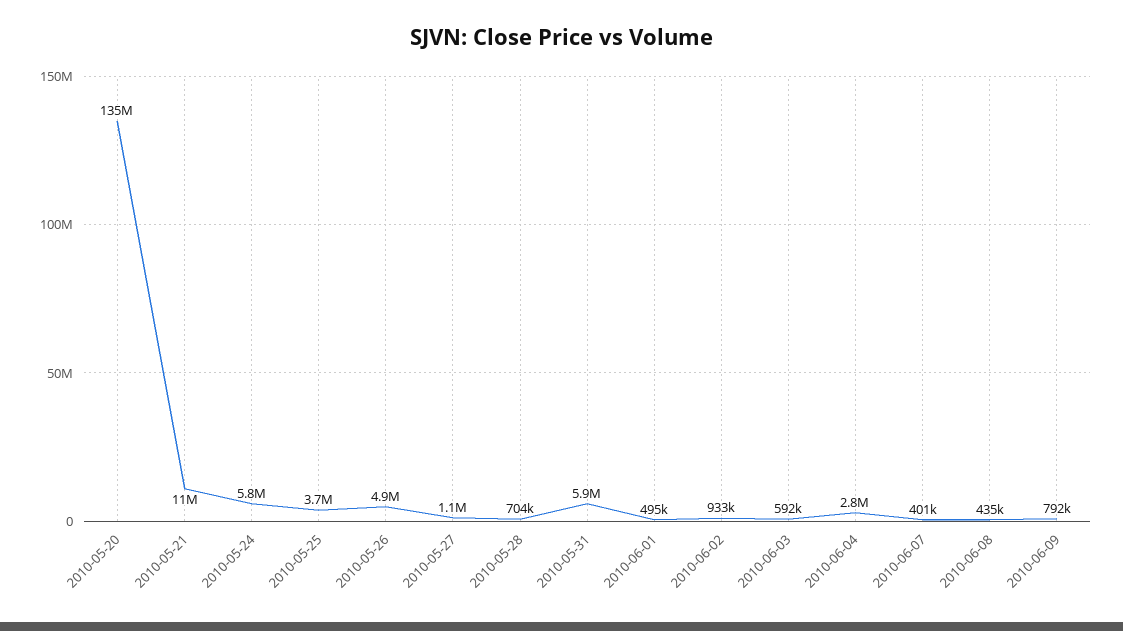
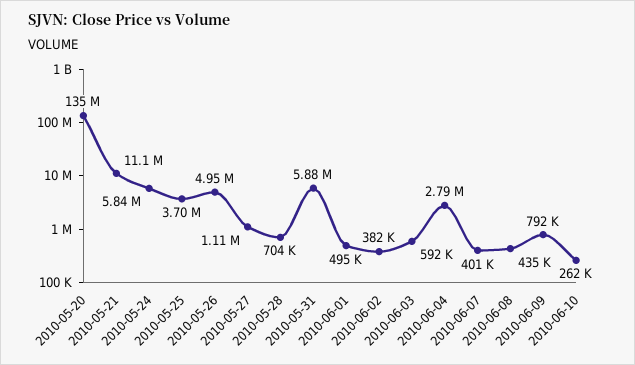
2010-06-02: 933000 -> 382000
2010-06-10: none -> 262000

